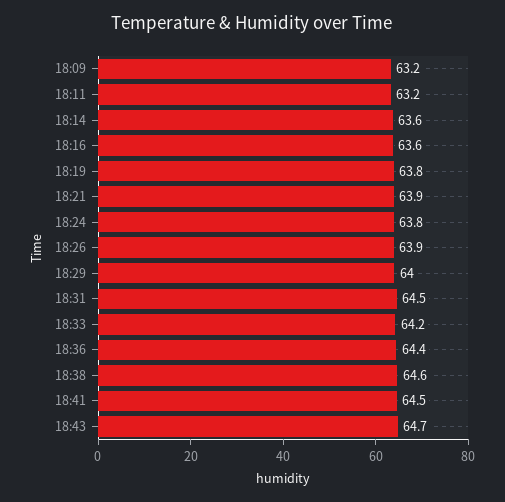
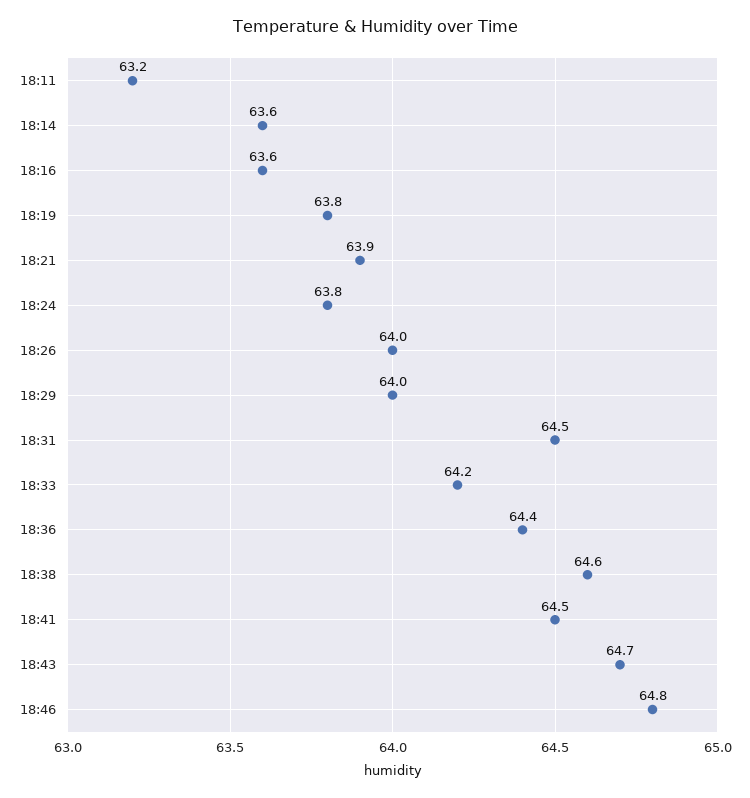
18:09: 63.2 -> none
18:26: 63.9 -> 64
18:46: none -> 64.8

